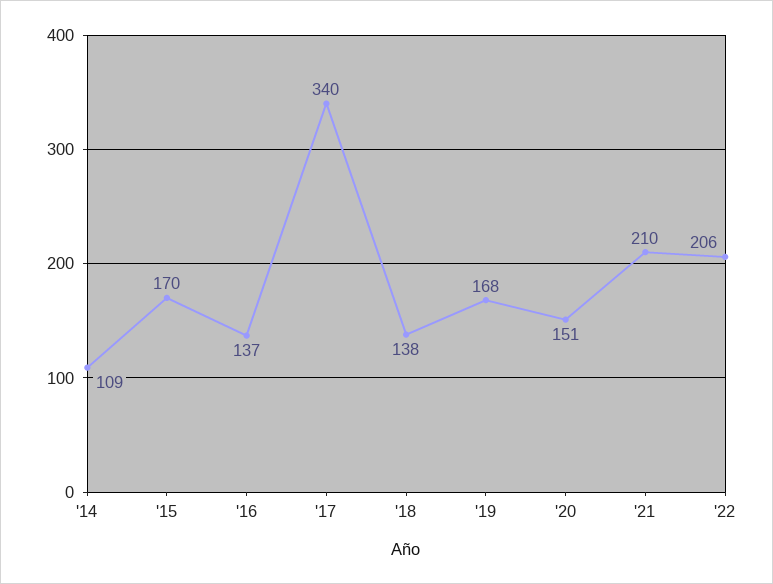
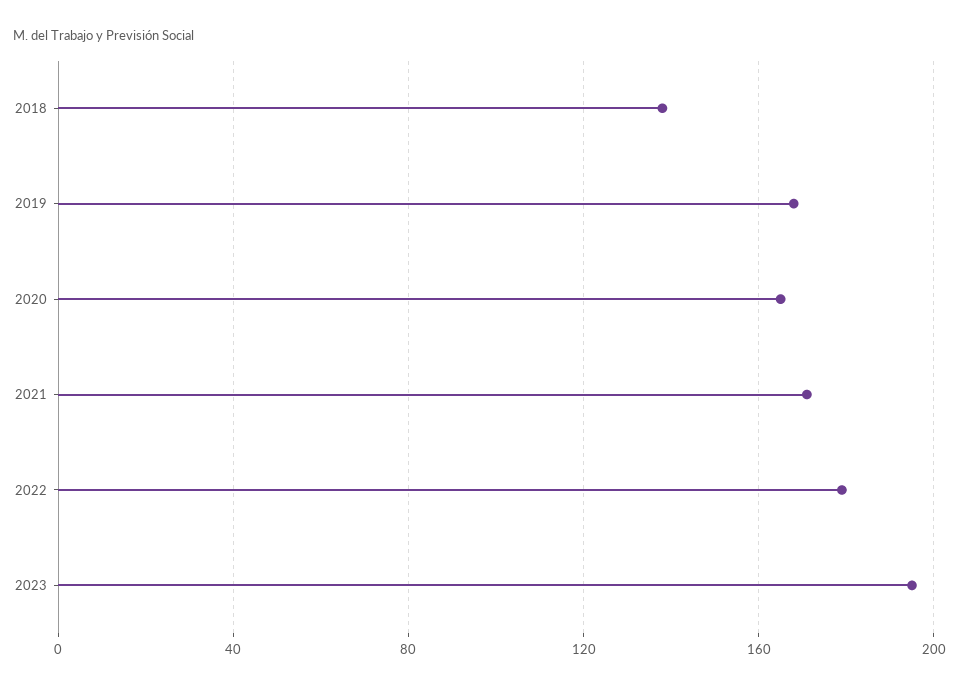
'14: 109 -> none
'15: 170 -> none
'16: 137 -> none
'17: 340 -> none
'20: 151 -> 165
'21: 210 -> 170
'22: 206 -> 180
2023: none -> 195

